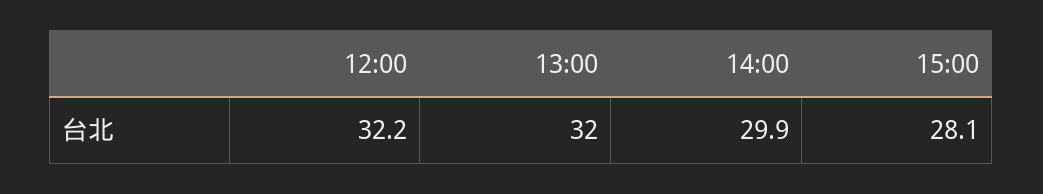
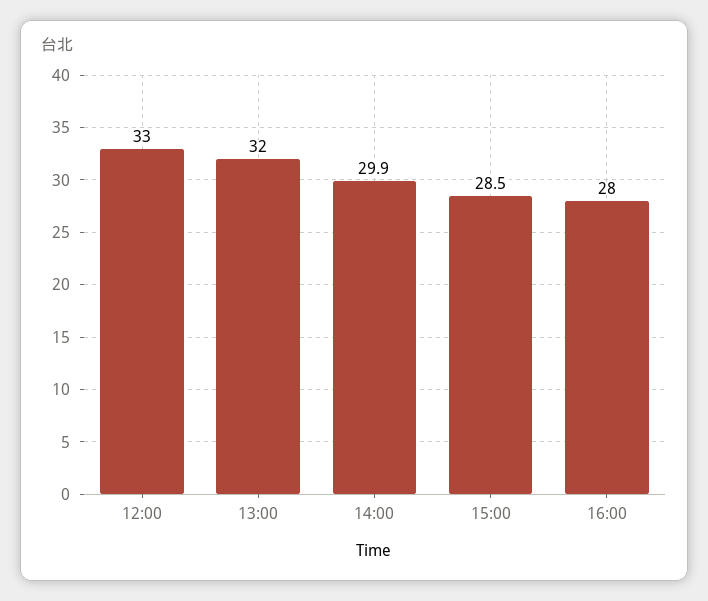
12:00: 32.2 -> 33
15:00: 28.1 -> 28.5
16:00: none -> 28

